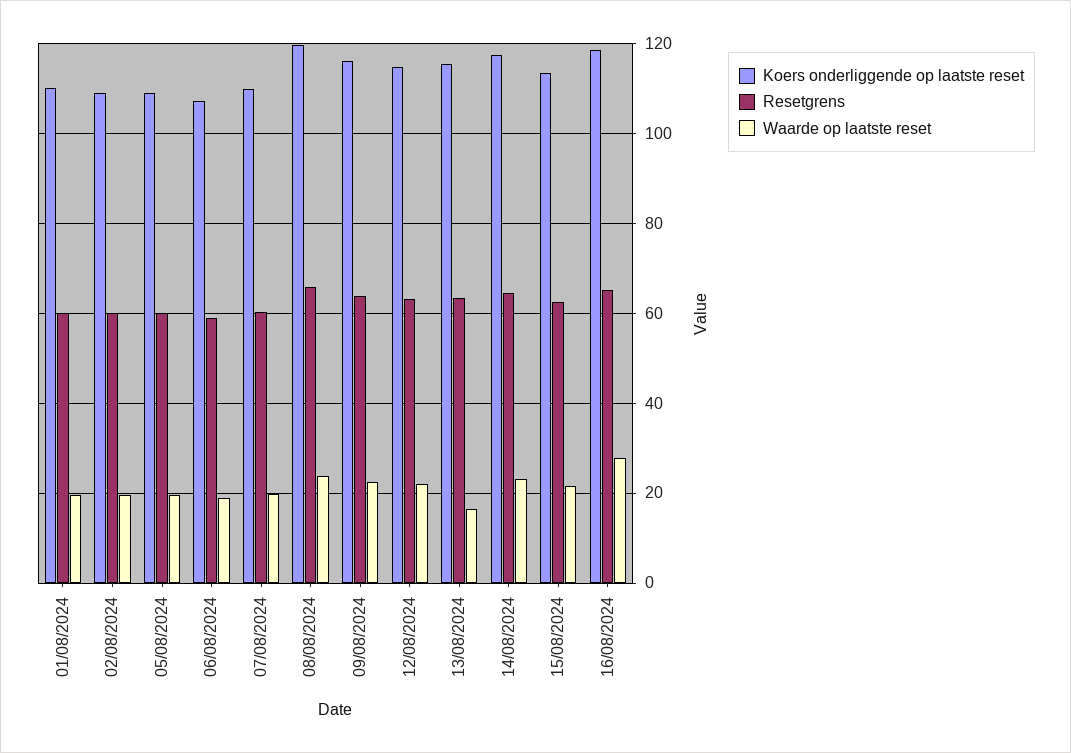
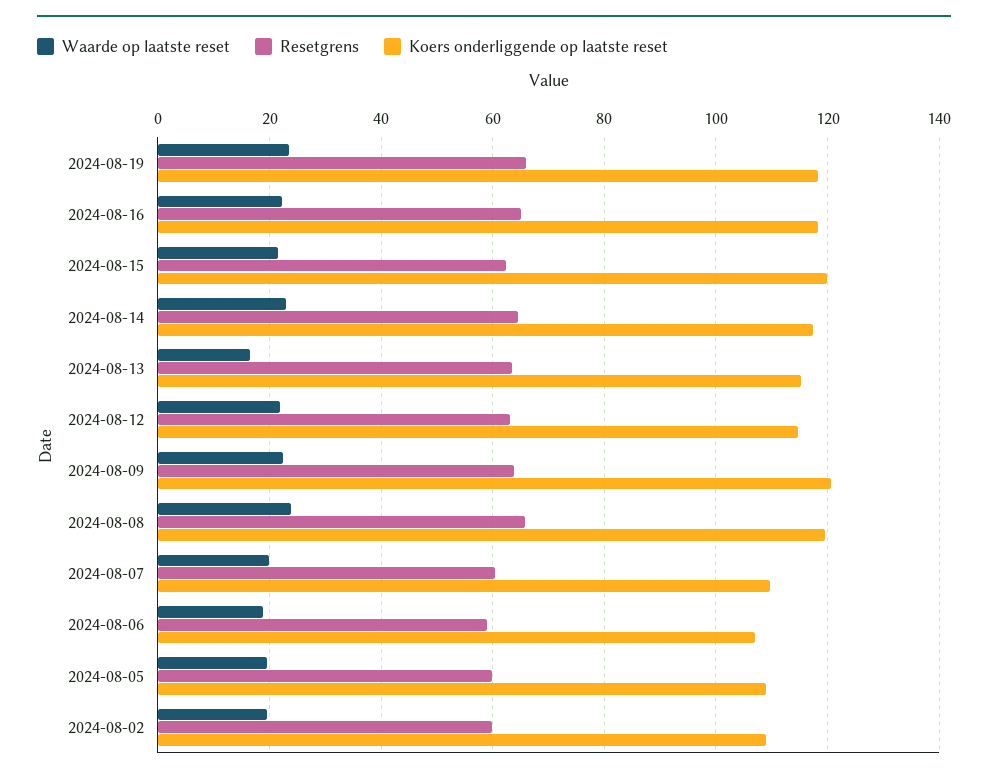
Koers onderliggende op laatste reset, 01/08/2024: 110 -> none
Resetgrens, 01/08/2024: 60 -> none
Waarde op laatste reset, 01/08/2024: 20 -> none
Koers onderliggende op laatste reset, 09/08/2024: 116 -> 120
Koers onderliggende op laatste reset, 15/08/2024: 114 -> 120
Waarde op laatste reset, 16/08/2024: 28 -> 22
Waarde op laatste reset, 2024-08-19: none -> 24
Resetgrens, 2024-08-19: none -> 66
Koers onderliggende op laatste reset, 2024-08-19: none -> 118

